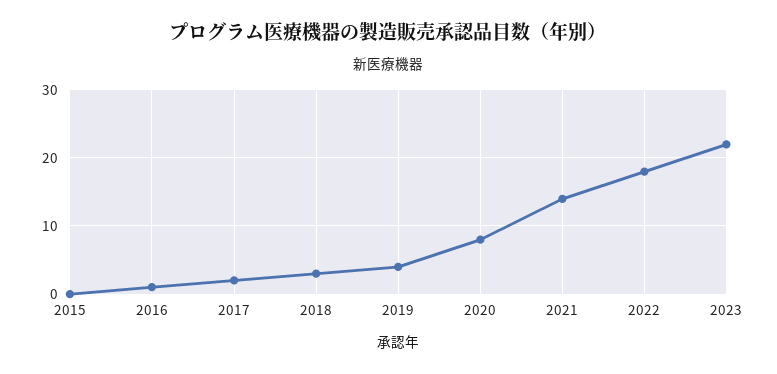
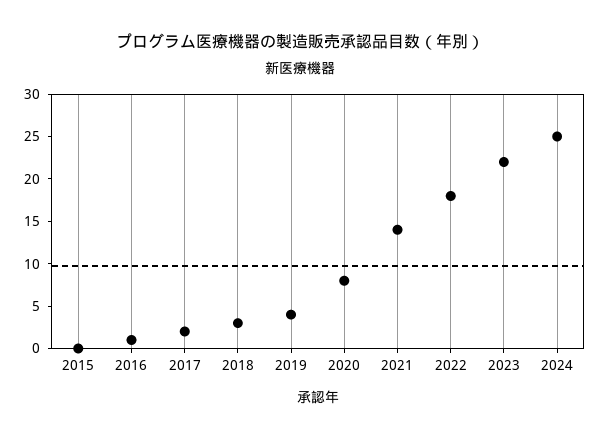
2024: none -> 25

